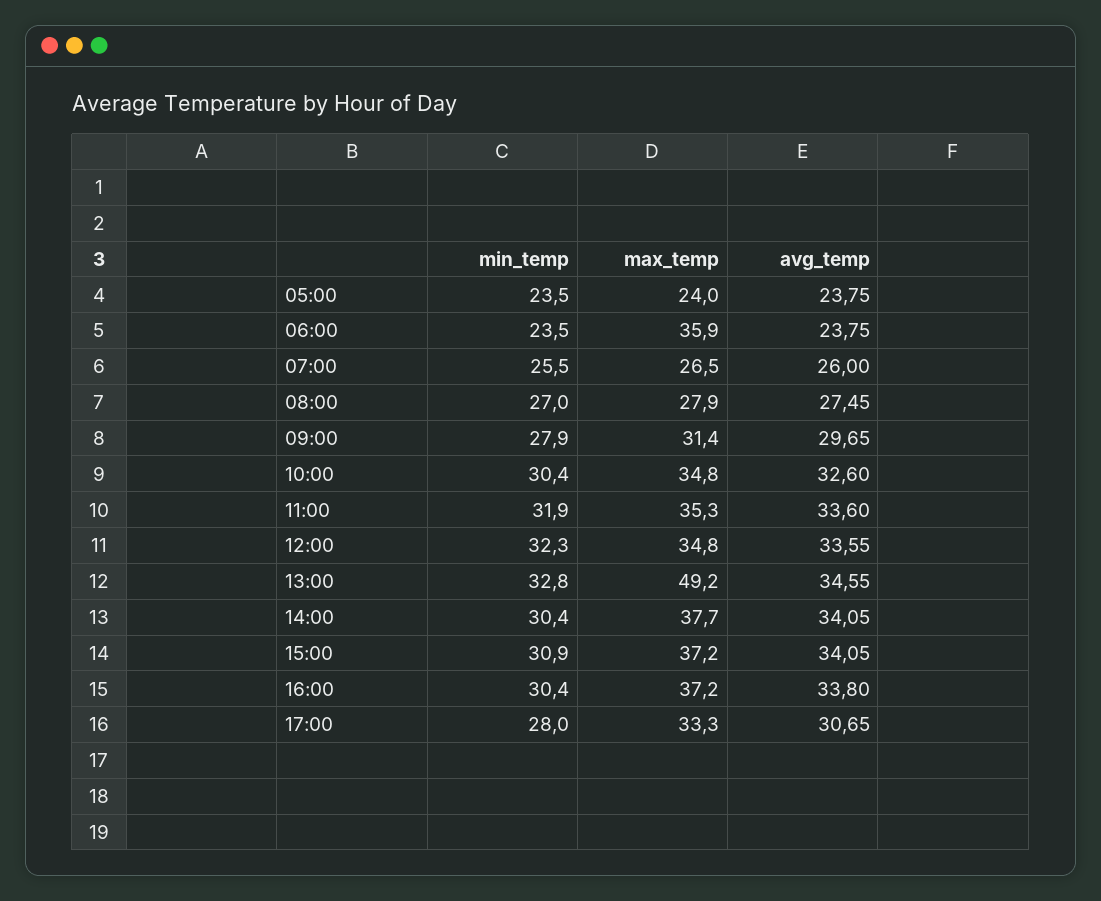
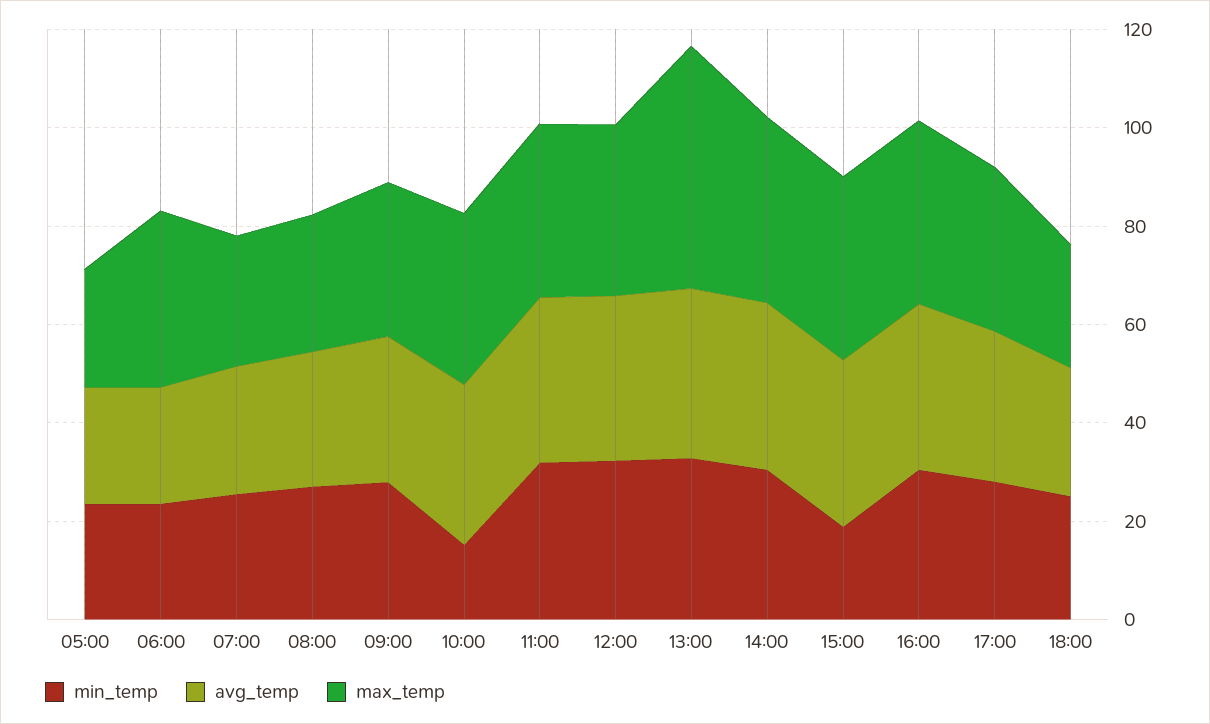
min_temp, 10:00: 30.4 -> 15
min_temp, 15:00: 30.9 -> 20
min_temp, 18:00: none -> 25
avg_temp, 18:00: none -> 25
max_temp, 18:00: none -> 25

